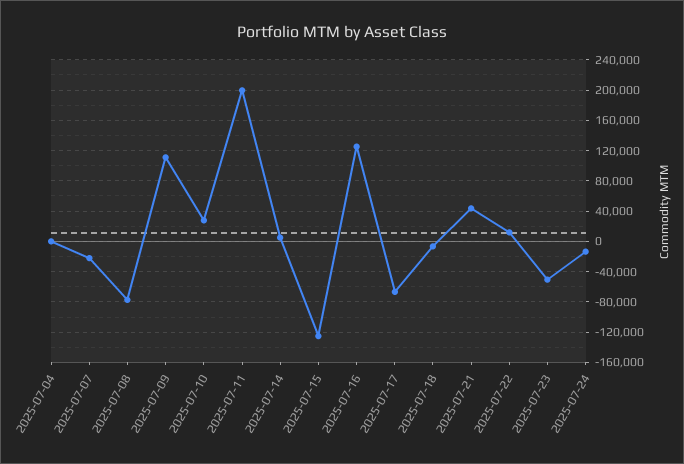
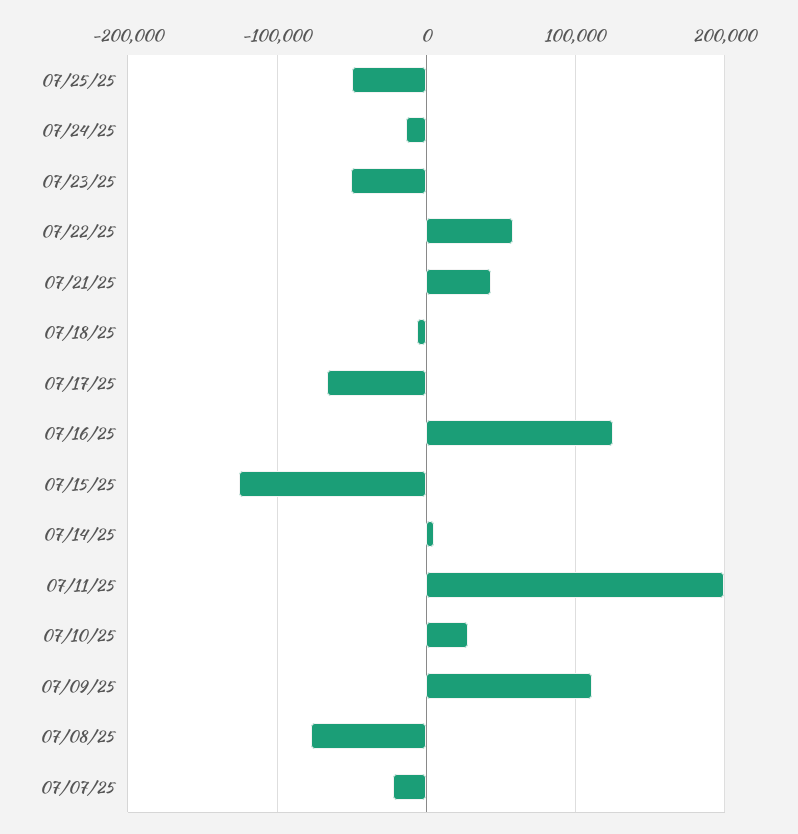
2025-07-04: 0 -> none
2025-07-22: 10000 -> 60000
07/25/25: none -> -50000

